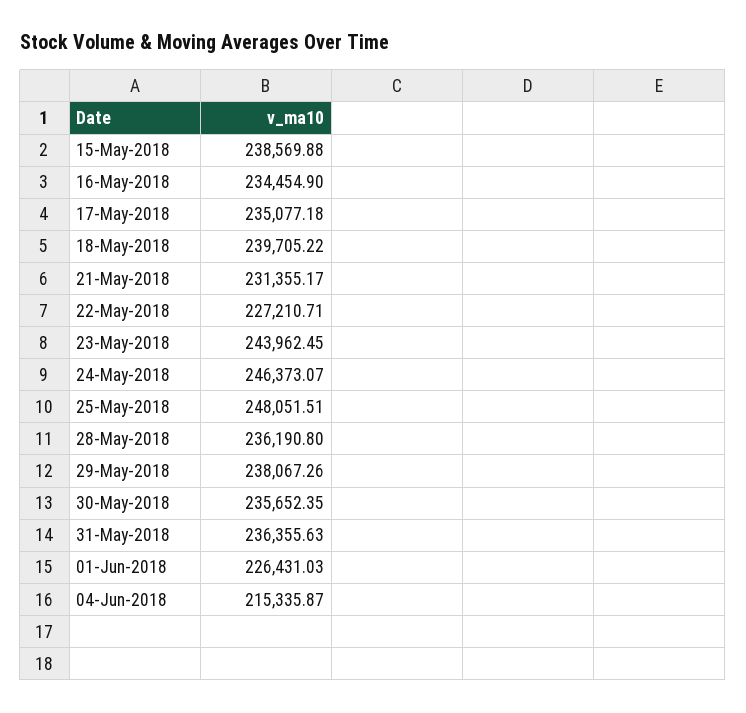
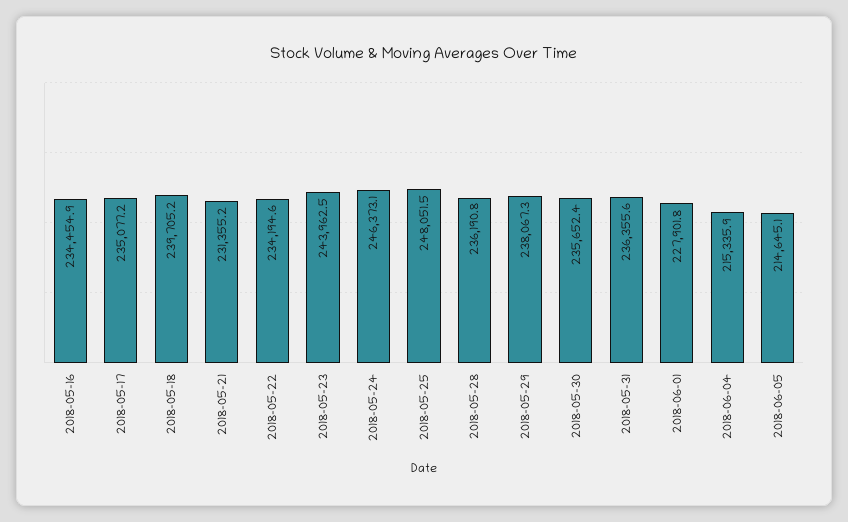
15-May-2018: 238569.88 -> none
22-May-2018: 227210.71 -> 234194.6
01-Jun-2018: 226431.03 -> 227901.8
2018-06-05: none -> 214645.1

